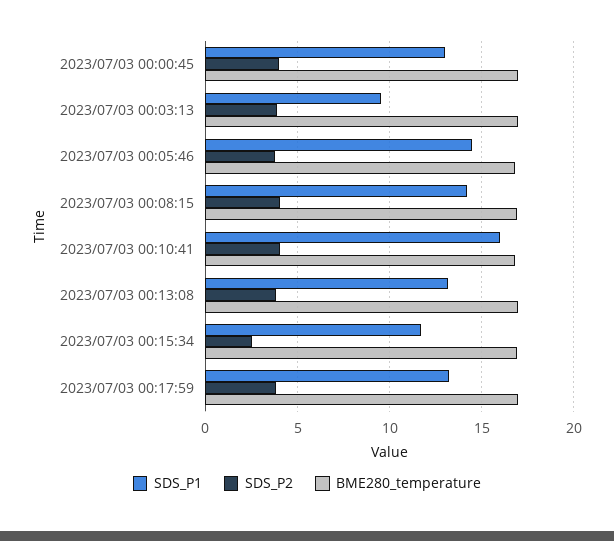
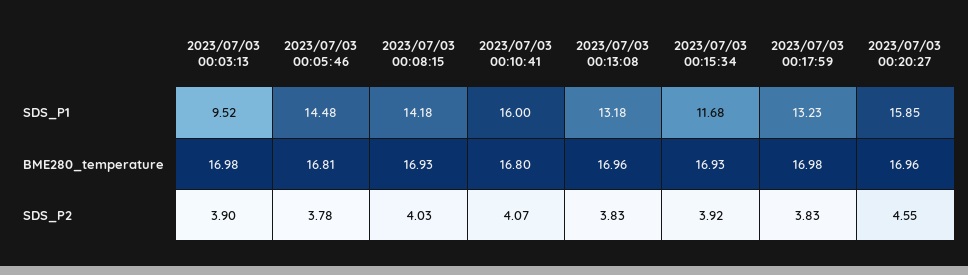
SDS_P1, 2023/07/03 00:00:45: 13 -> none
SDS_P2, 2023/07/03 00:00:45: 4 -> none
BME280_temperature, 2023/07/03 00:00:45: 17 -> none
SDS_P2, 2023/07/03 00:15:34: 2.5 -> 3.92
SDS_P1, 2023/07/03 00:20:27: none -> 15.85
BME280_temperature, 2023/07/03 00:20:27: none -> 16.96
SDS_P2, 2023/07/03 00:20:27: none -> 4.55

